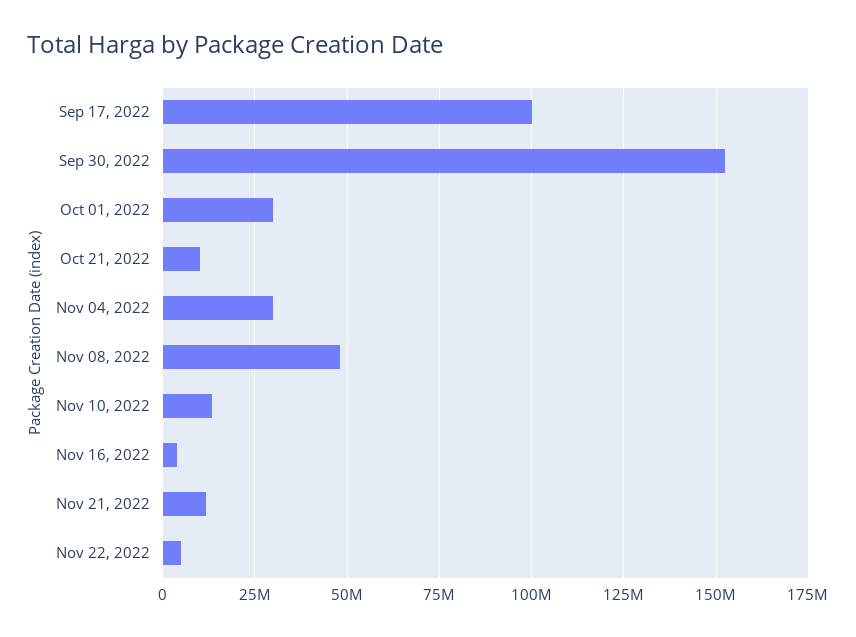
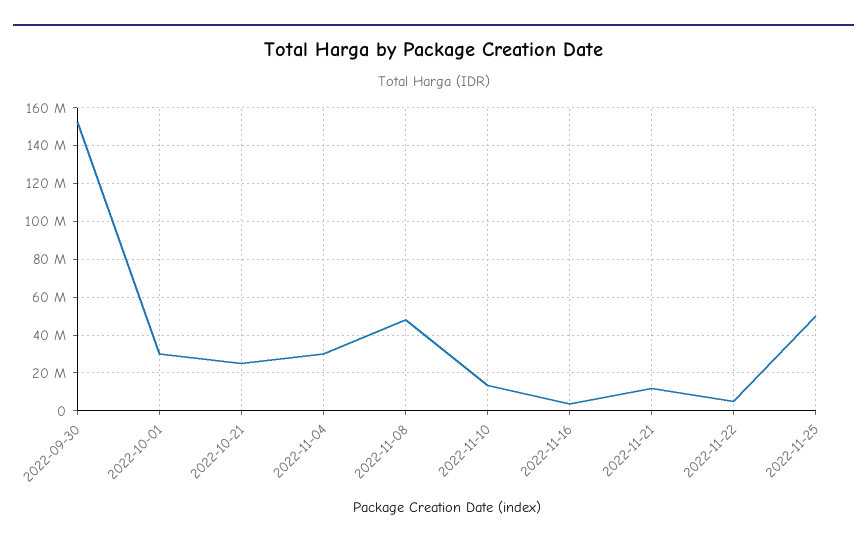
Sep 17, 2022: 100000000 -> none
Oct 21, 2022: 10000000 -> 25000000
2022-11-25: none -> 50000000

